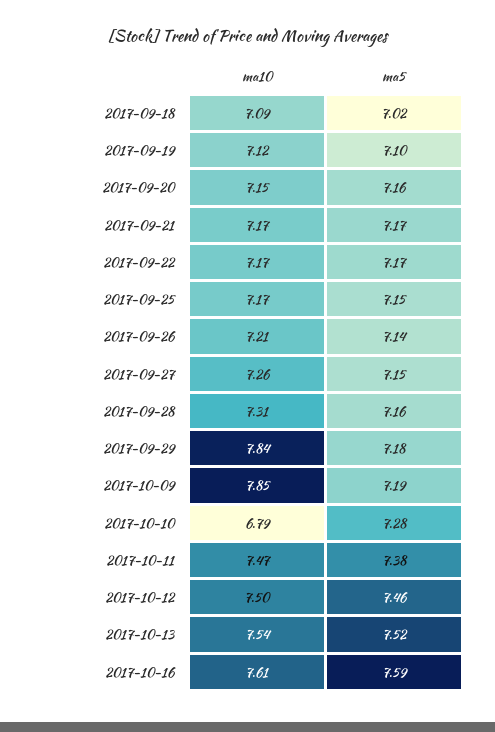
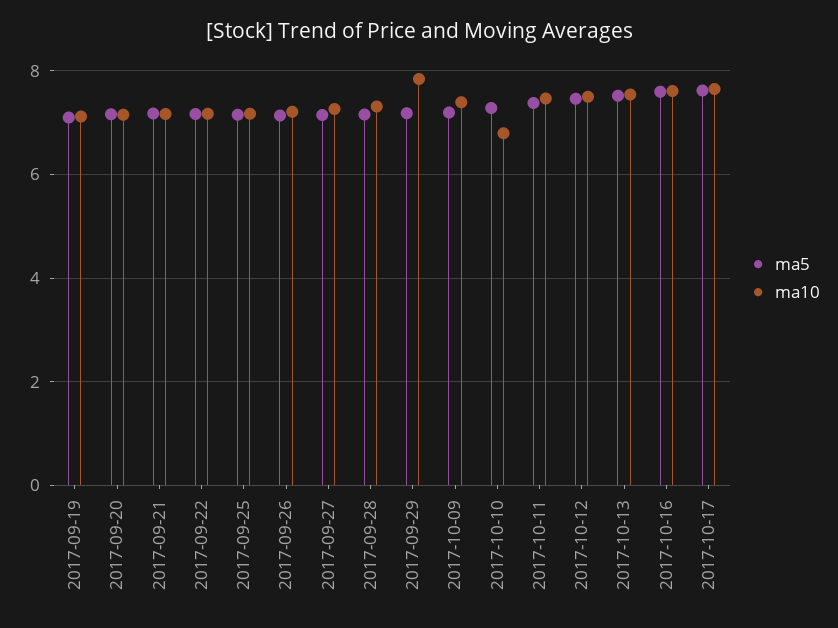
ma10, 2017-09-18: 7.09 -> none
ma5, 2017-09-18: 7.02 -> none
ma10, 2017-10-09: 7.85 -> 7.4
ma5, 2017-10-17: none -> 7.6
ma10, 2017-10-17: none -> 7.6

